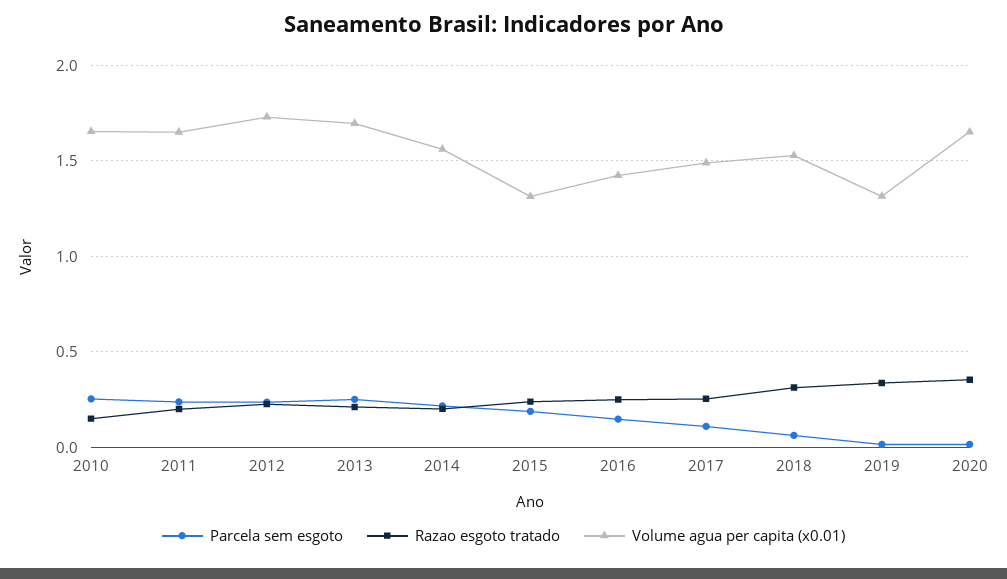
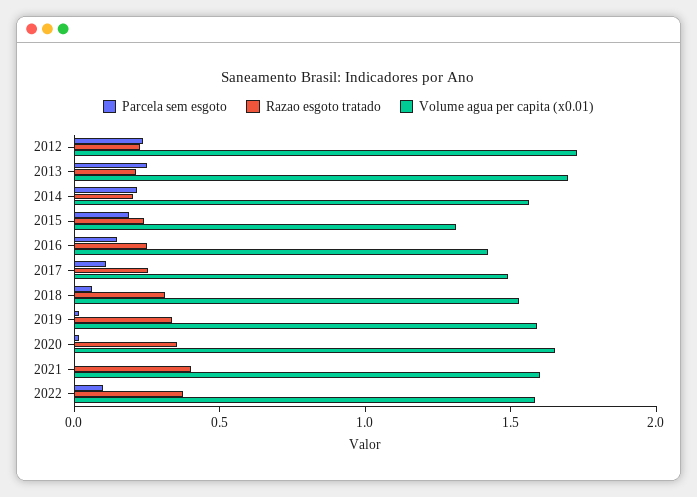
Parcela sem esgoto, 2010: 0.25 -> none
Razao esgoto tratado, 2010: 0.15 -> none
Volume agua per capita (x0.01), 2010: 1.65 -> none
Parcela sem esgoto, 2011: 0.25 -> none
Razao esgoto tratado, 2011: 0.2 -> none
Volume agua per capita (x0.01), 2011: 1.65 -> none
Volume agua per capita (x0.01), 2019: 1.3 -> 1.6
Parcela sem esgoto, 2021: none -> 0
Razao esgoto tratado, 2021: none -> 0.4
Volume agua per capita (x0.01), 2021: none -> 1.6
Parcela sem esgoto, 2022: none -> 0.1
Razao esgoto tratado, 2022: none -> 0.4
Volume agua per capita (x0.01), 2022: none -> 1.6

